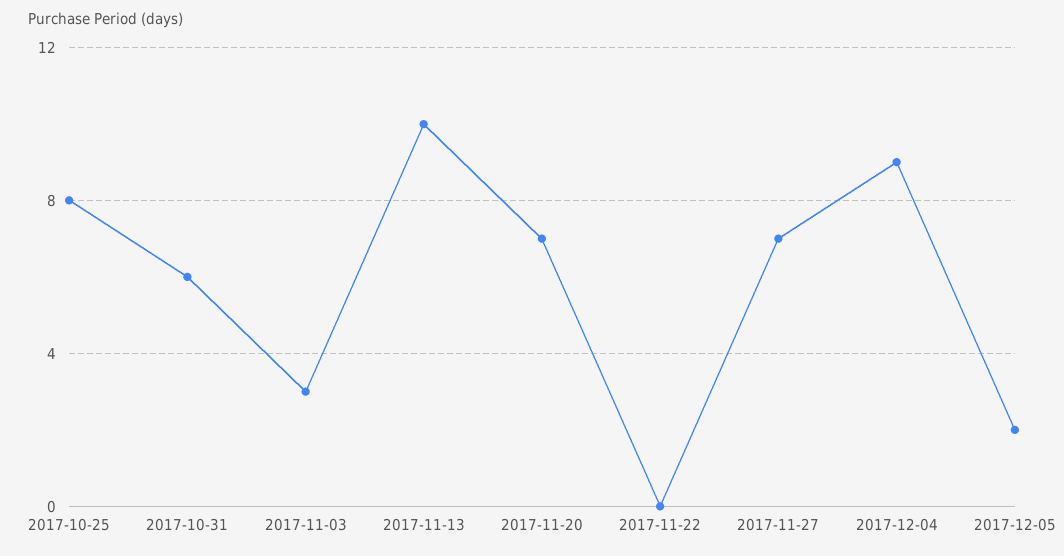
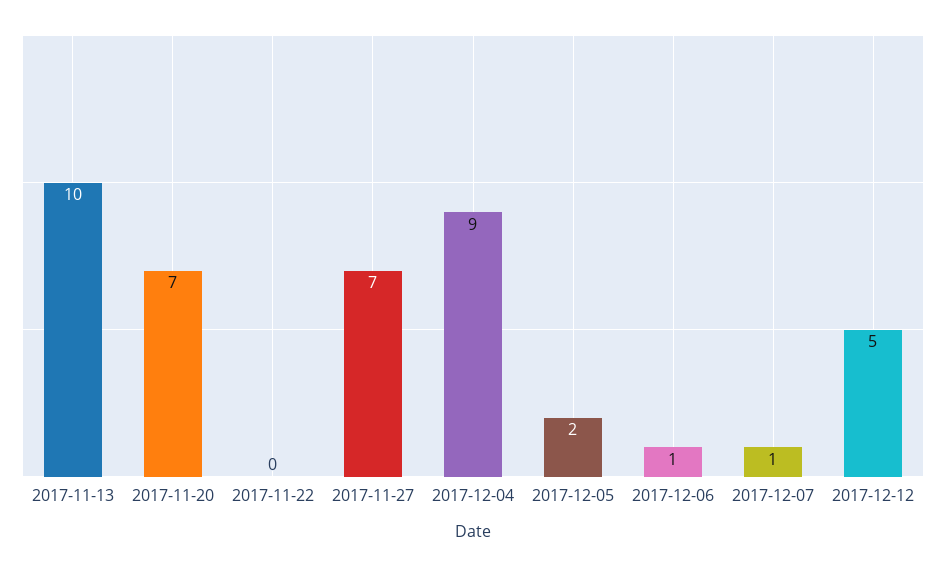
2017-10-25: 8 -> none
2017-10-31: 6 -> none
2017-11-03: 3 -> none
2017-12-06: none -> 1
2017-12-07: none -> 1
2017-12-12: none -> 5

